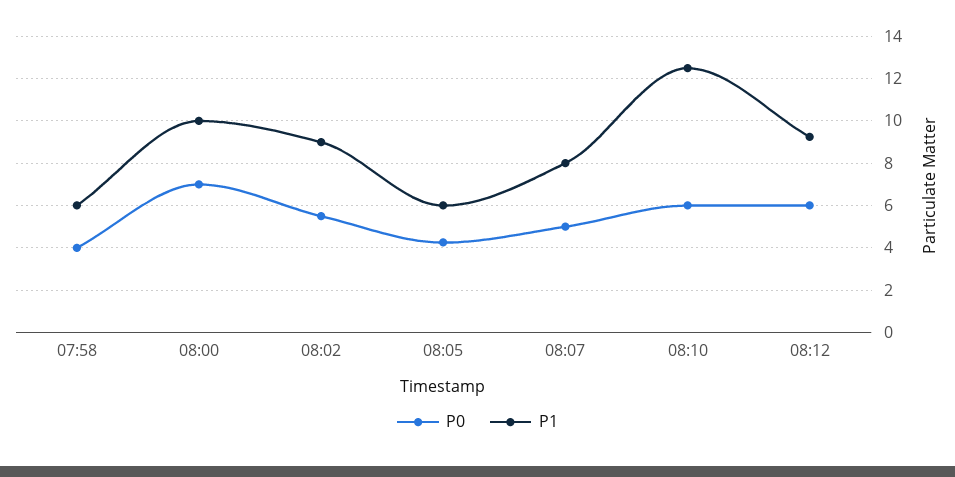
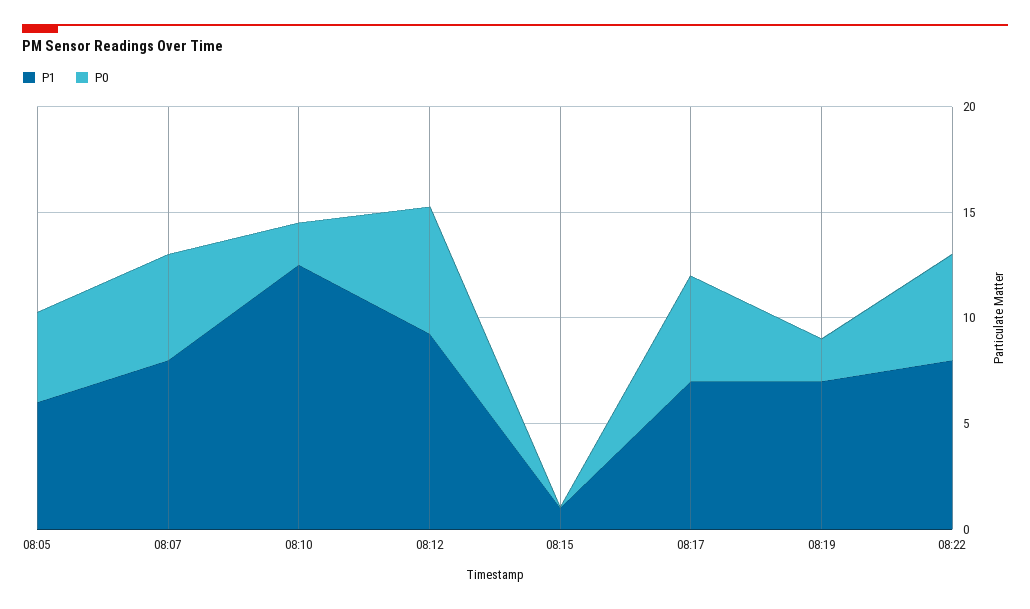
P0, 07:58: 4 -> none
P1, 07:58: 6 -> none
P0, 08:00: 7 -> none
P1, 08:00: 10 -> none
P0, 08:02: 5.5 -> none
P1, 08:02: 9 -> none
P0, 08:10: 6 -> 2
P1, 08:15: none -> 1
P0, 08:15: none -> 0
P1, 08:17: none -> 7
P0, 08:17: none -> 5
P1, 08:19: none -> 7
P0, 08:19: none -> 2
P1, 08:22: none -> 8
P0, 08:22: none -> 5

